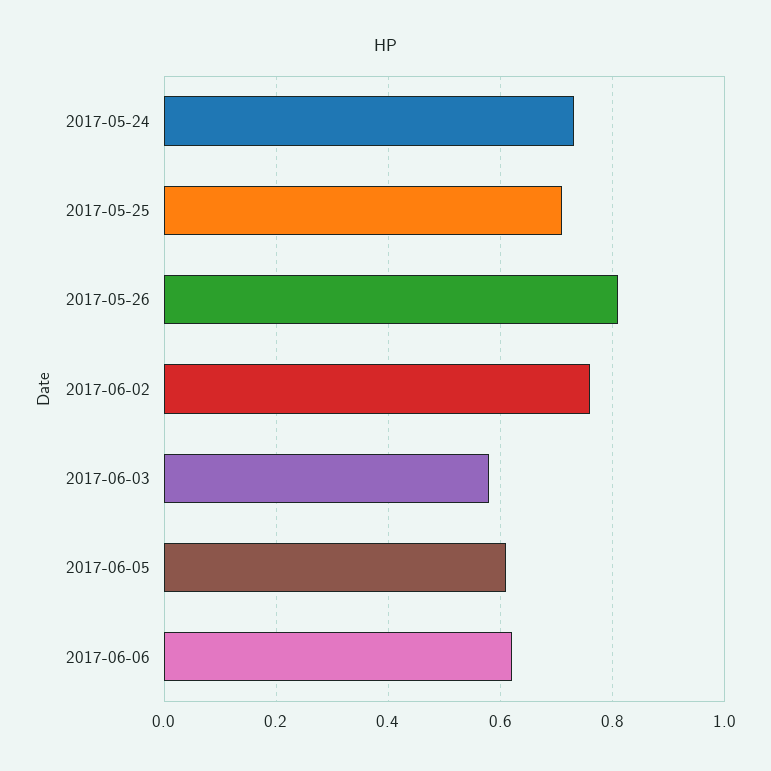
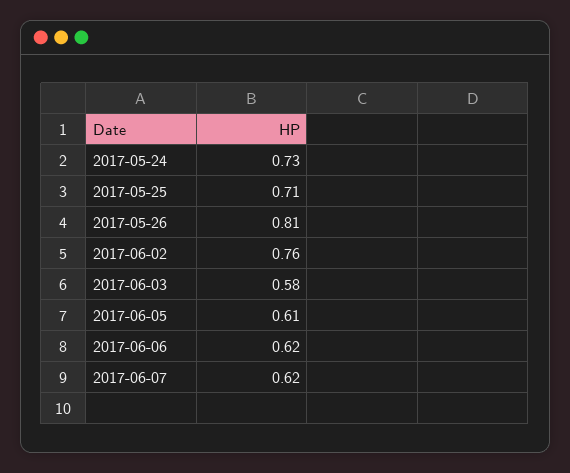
2017-06-07: none -> 0.62

